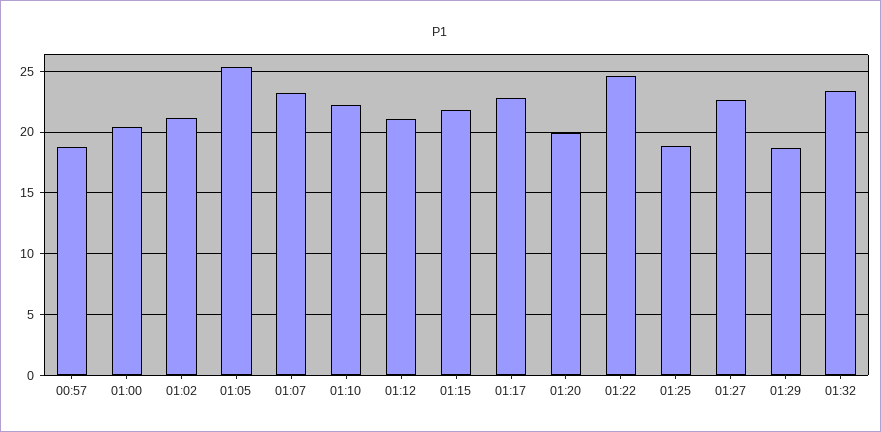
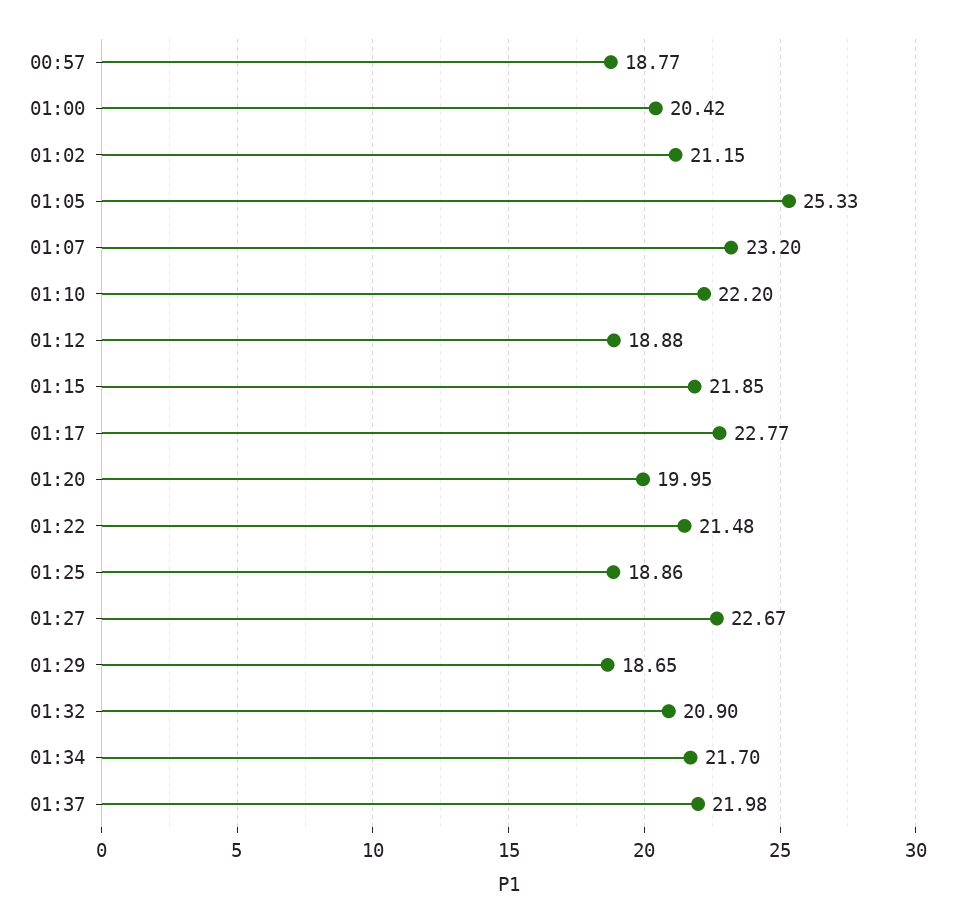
01:12: 21 -> 18.88
01:22: 24.5 -> 21.48
01:32: 23.5 -> 20.9
01:34: none -> 21.7
01:37: none -> 21.98

